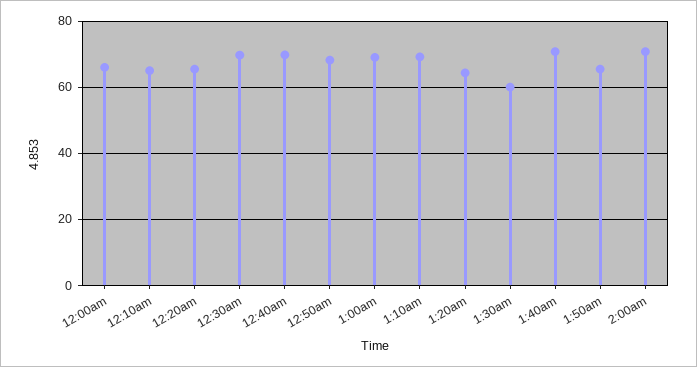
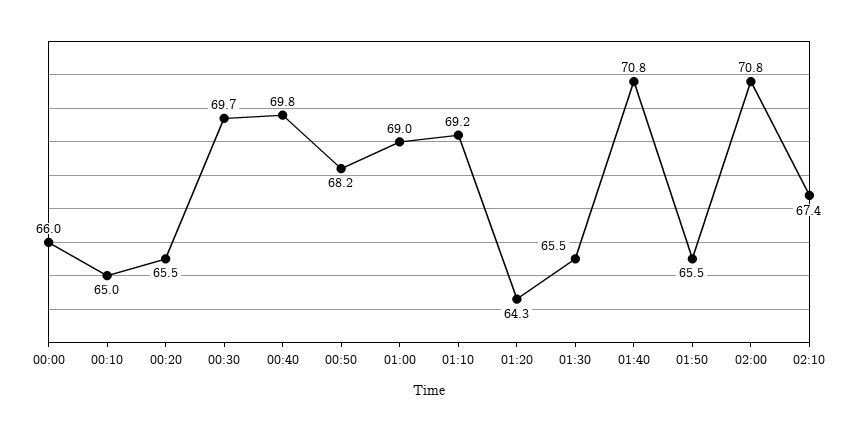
1:30am: 60 -> 65.5
02:10: none -> 67.4

